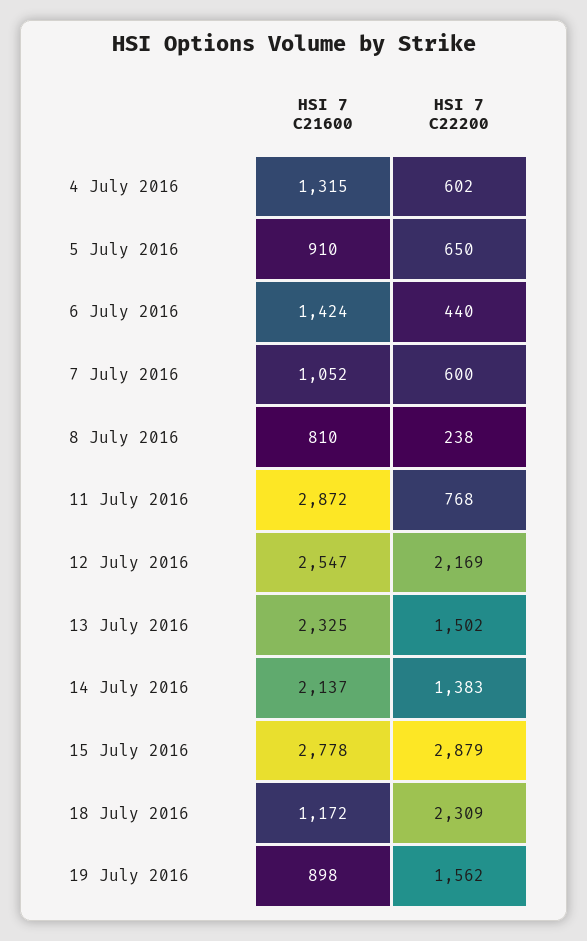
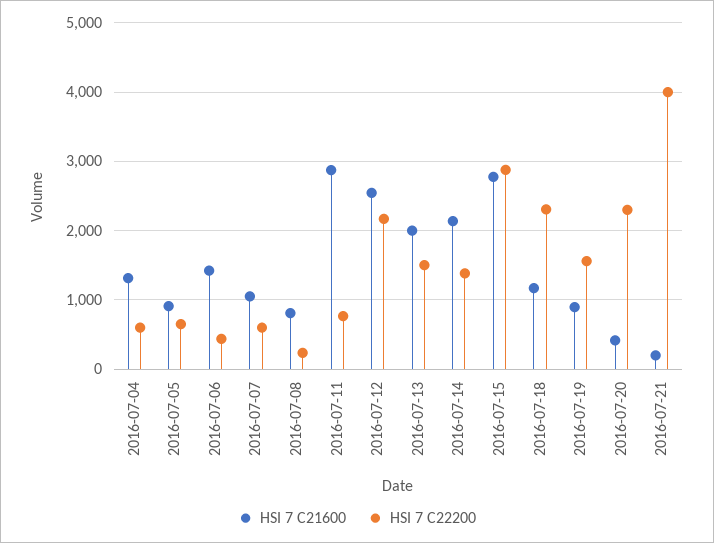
HSI 7 C21600, 13 July 2016: 2325 -> 2000
HSI 7 C21600, 2016-07-20: none -> 400
HSI 7 C22200, 2016-07-20: none -> 2300
HSI 7 C21600, 2016-07-21: none -> 200
HSI 7 C22200, 2016-07-21: none -> 4000

